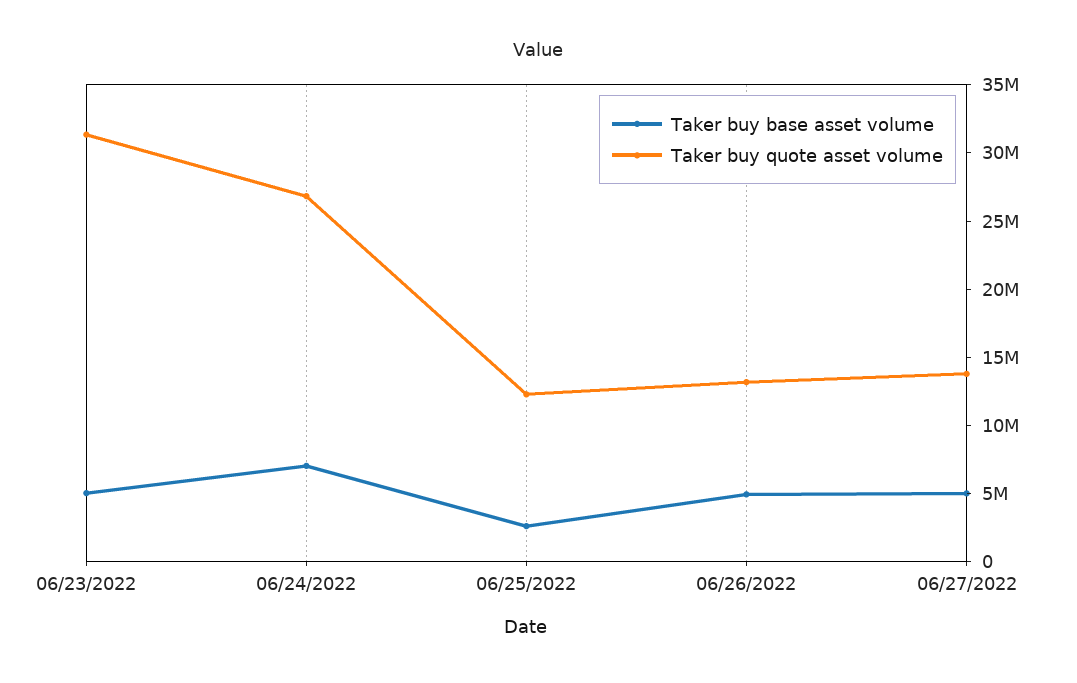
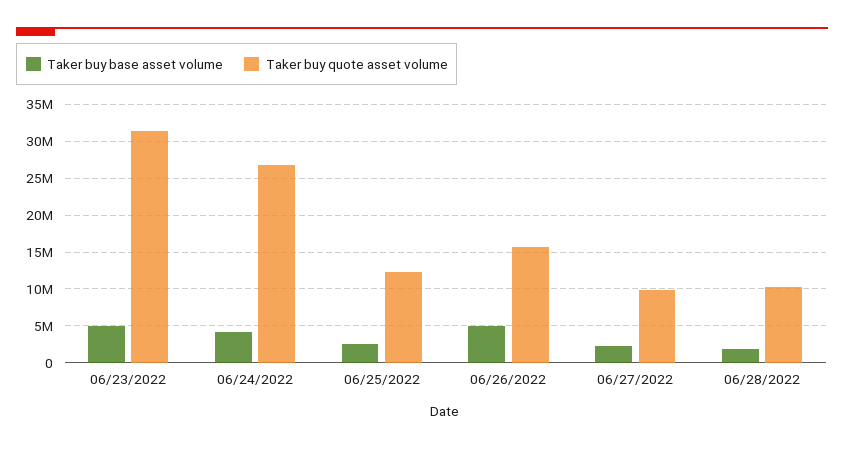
Taker buy base asset volume, 06/24/2022: 7000000 -> 4000000
Taker buy quote asset volume, 06/26/2022: 13000000 -> 16000000
Taker buy base asset volume, 06/27/2022: 5000000 -> 2000000
Taker buy quote asset volume, 06/27/2022: 14000000 -> 10000000
Taker buy base asset volume, 06/28/2022: none -> 2000000
Taker buy quote asset volume, 06/28/2022: none -> 10000000

